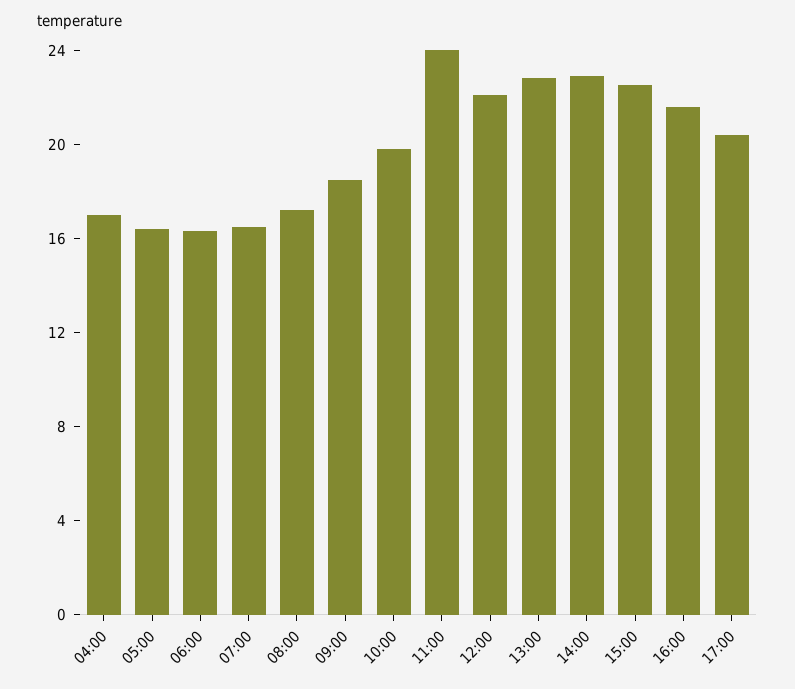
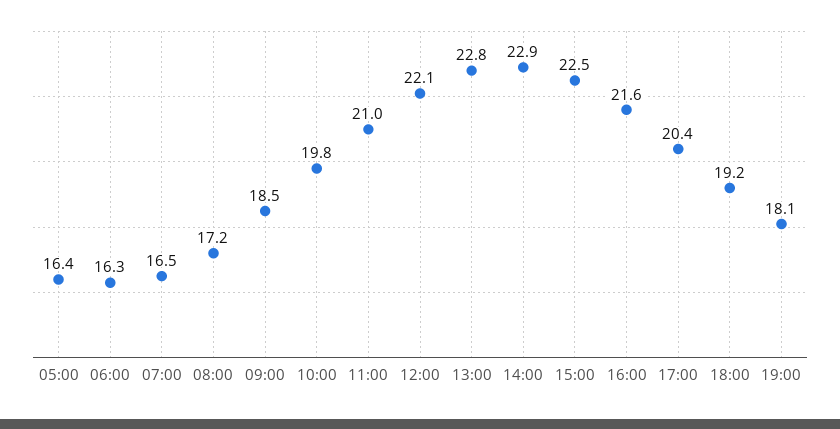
04:00: 17 -> none
11:00: 24 -> 21
18:00: none -> 19.2
19:00: none -> 18.1

